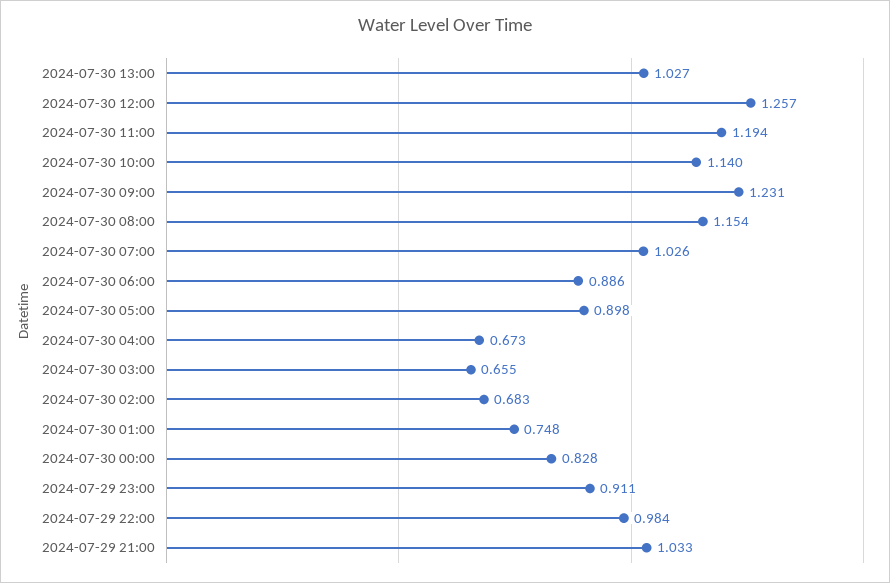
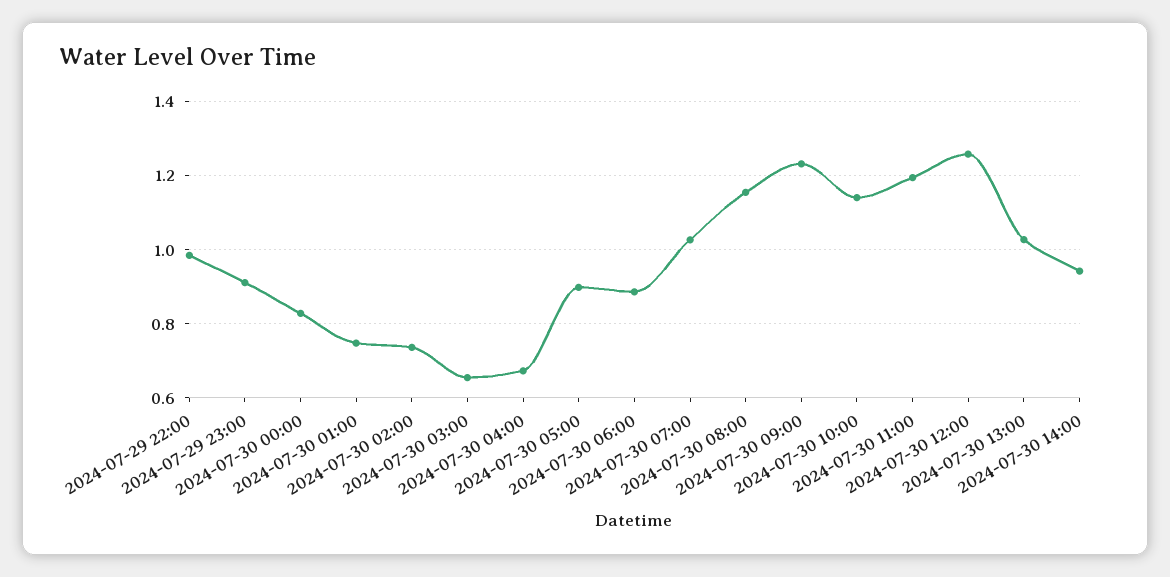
2024-07-30 02:00: 0.683 -> 0.74
2024-07-29 21:00: 1.033 -> none
2024-07-30 14:00: none -> 0.94

